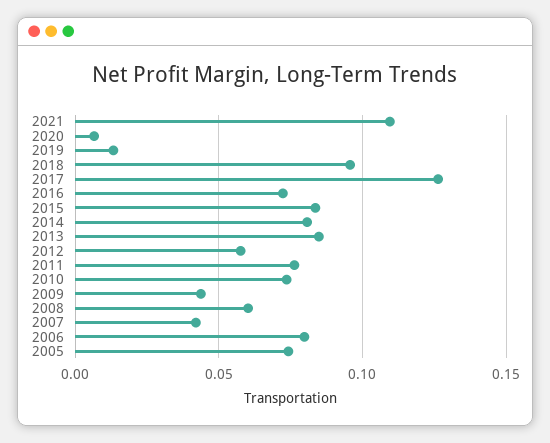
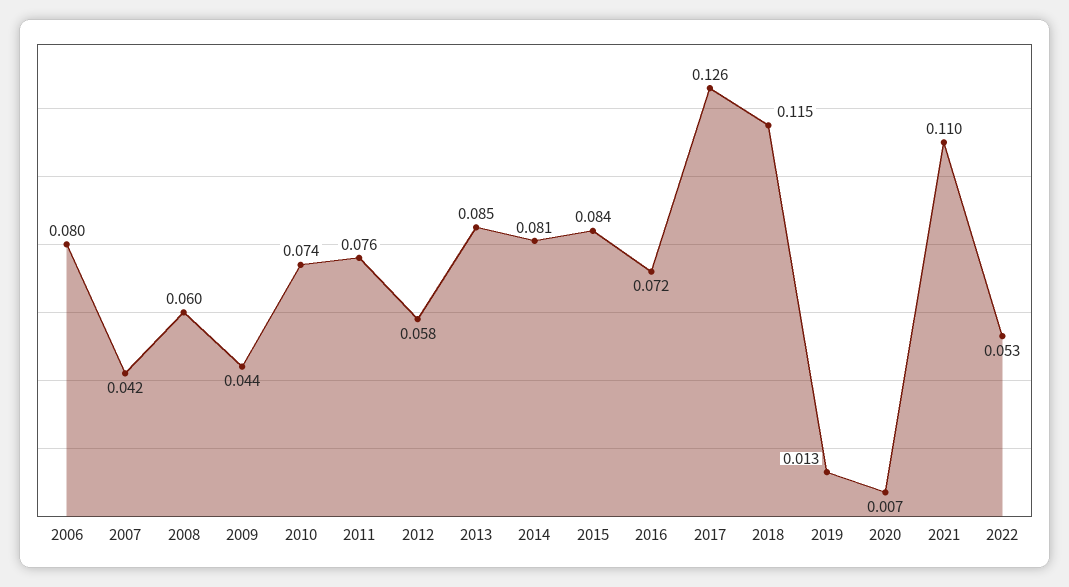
2018: 0.095 -> 0.115
2005: 0.075 -> none
2022: none -> 0.053

